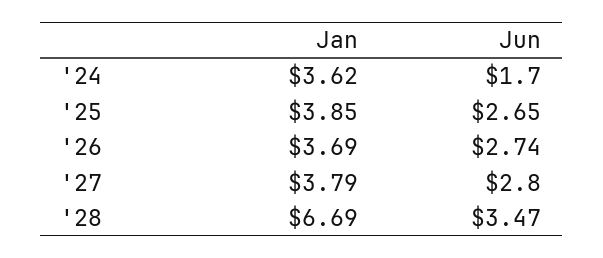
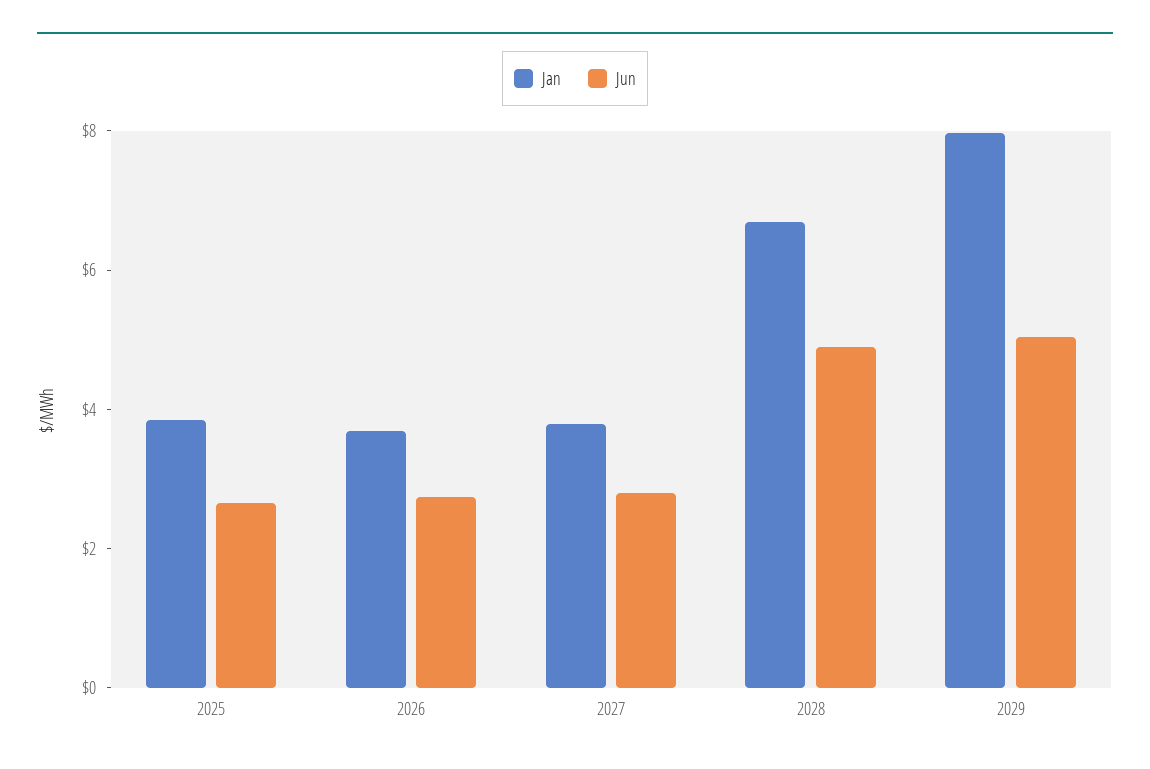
Jan, '24: 3.62 -> none
Jun, '24: 1.7 -> none
Jun, '28: 3.47 -> 5
Jan, 2029: none -> 8
Jun, 2029: none -> 5

